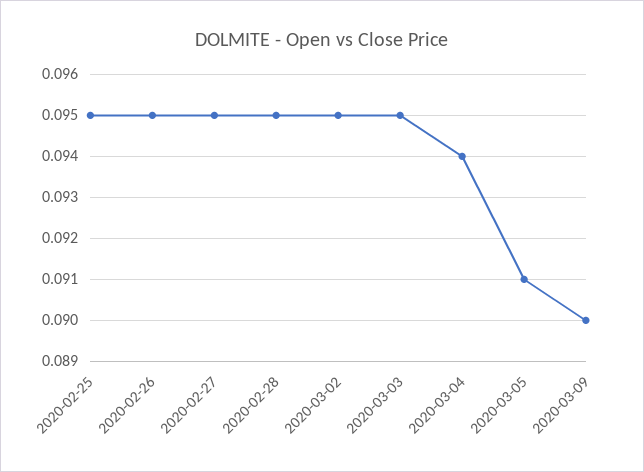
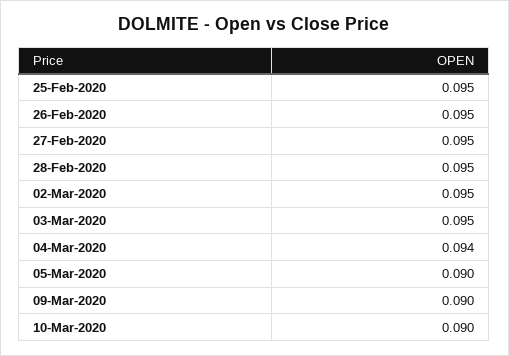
2020-03-05: 0.091 -> 0.09
10-Mar-2020: none -> 0.09

